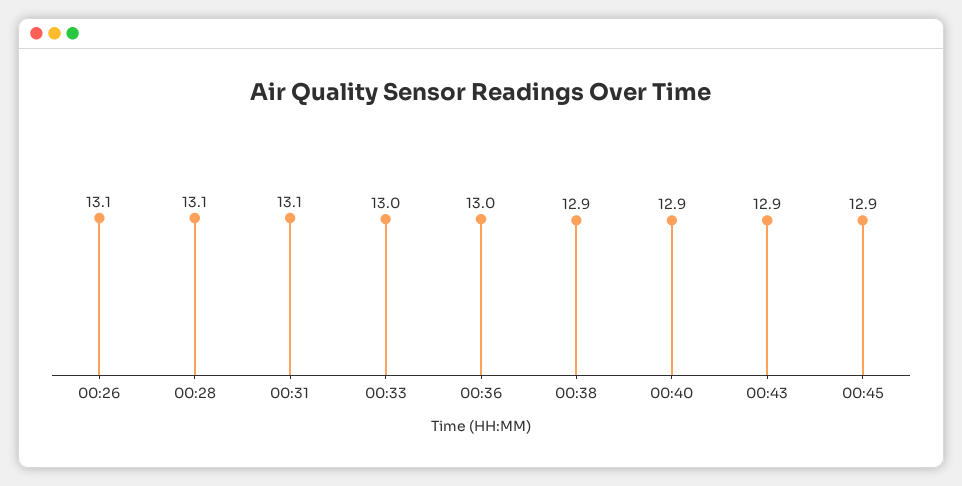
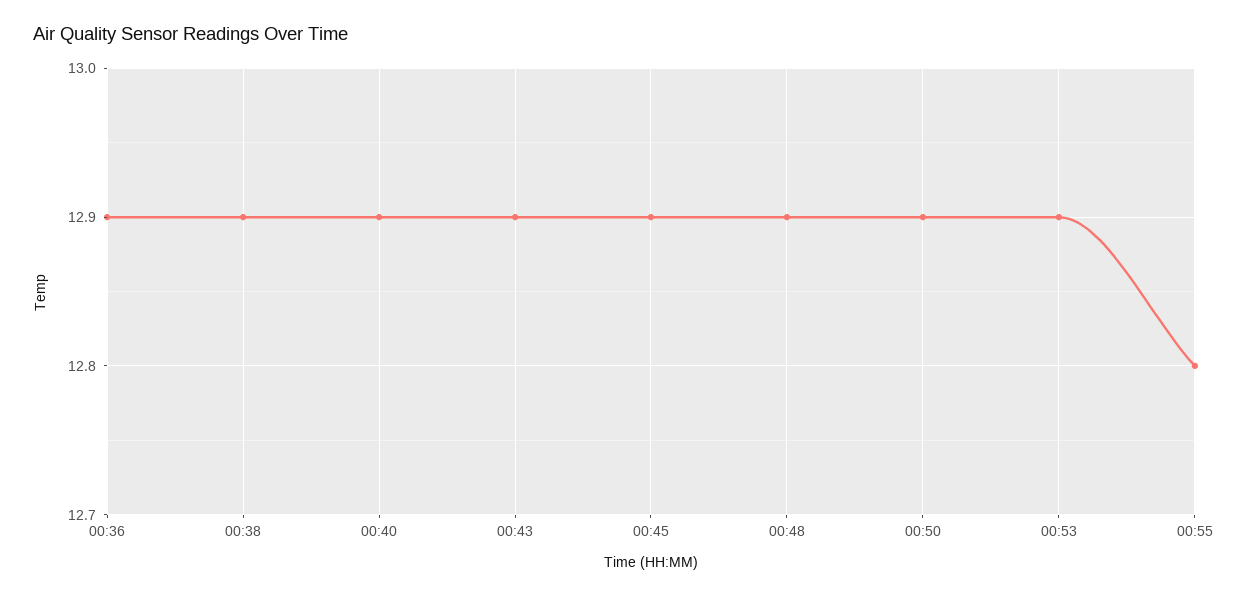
00:26: 13.1 -> none
00:28: 13.1 -> none
00:31: 13.1 -> none
00:33: 13 -> none
00:36: 13 -> 12.9
00:48: none -> 12.9
00:50: none -> 12.9
00:53: none -> 12.9
00:55: none -> 12.8

